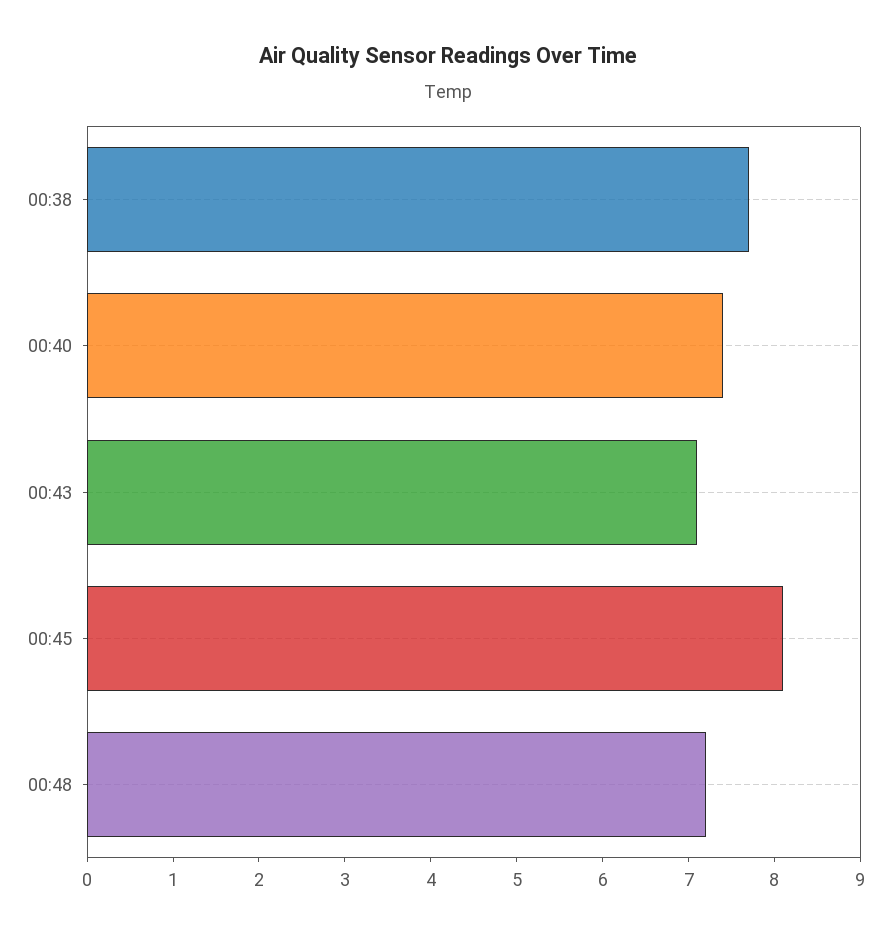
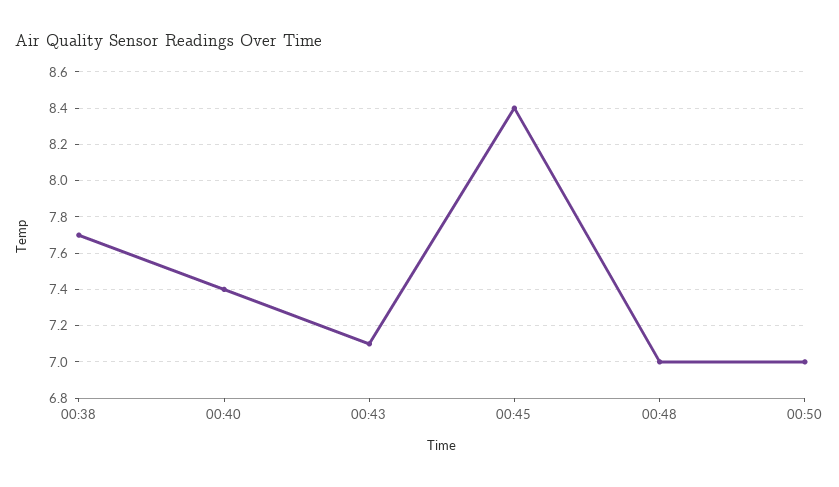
00:45: 8.1 -> 8.4
00:48: 7.2 -> 7
00:50: none -> 7

